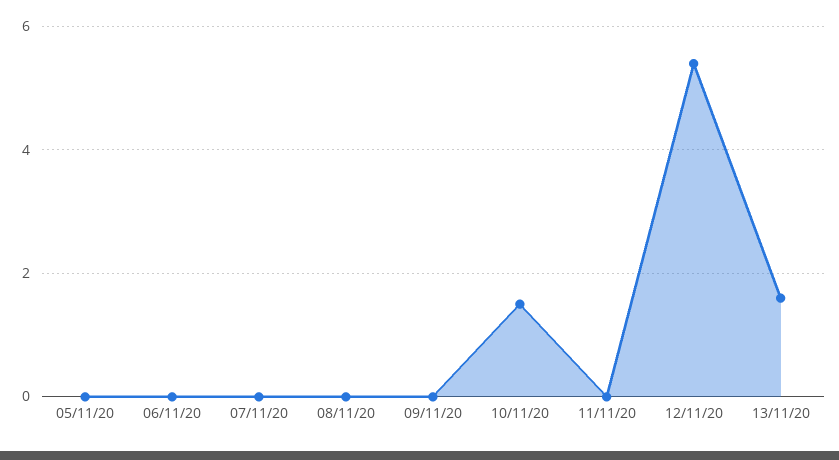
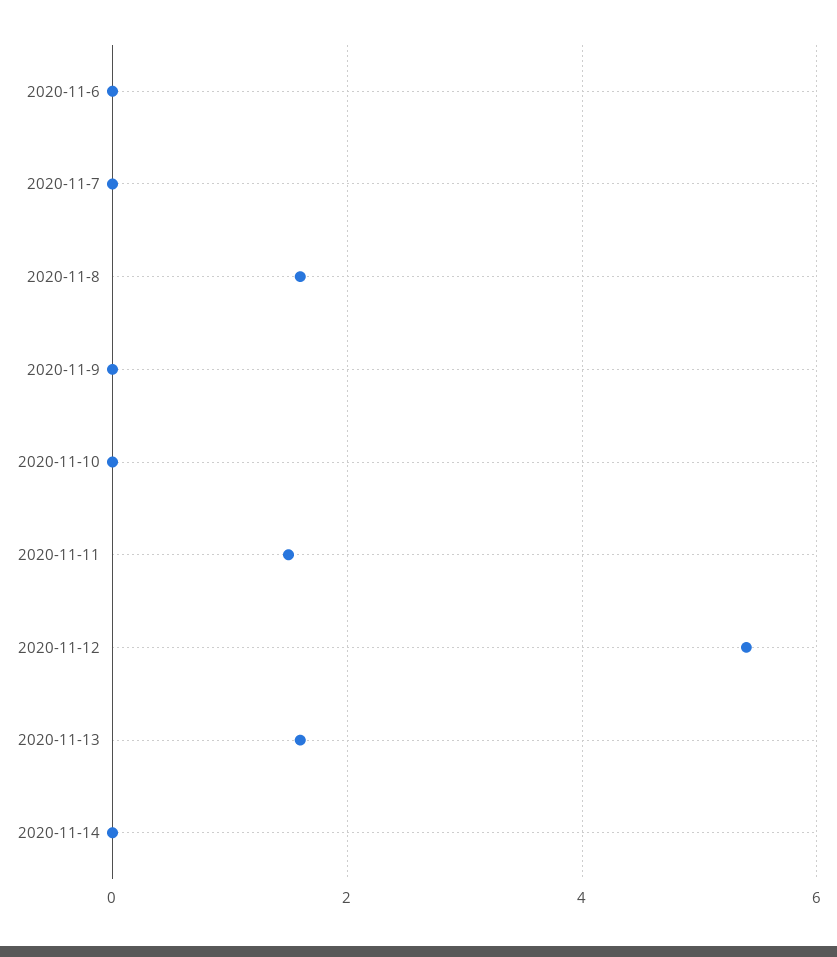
05/11/20: 0 -> none
08/11/20: 0 -> 1.5
10/11/20: 1.5 -> 0
11/11/20: 0 -> 1.5
2020-11-14: none -> 0

